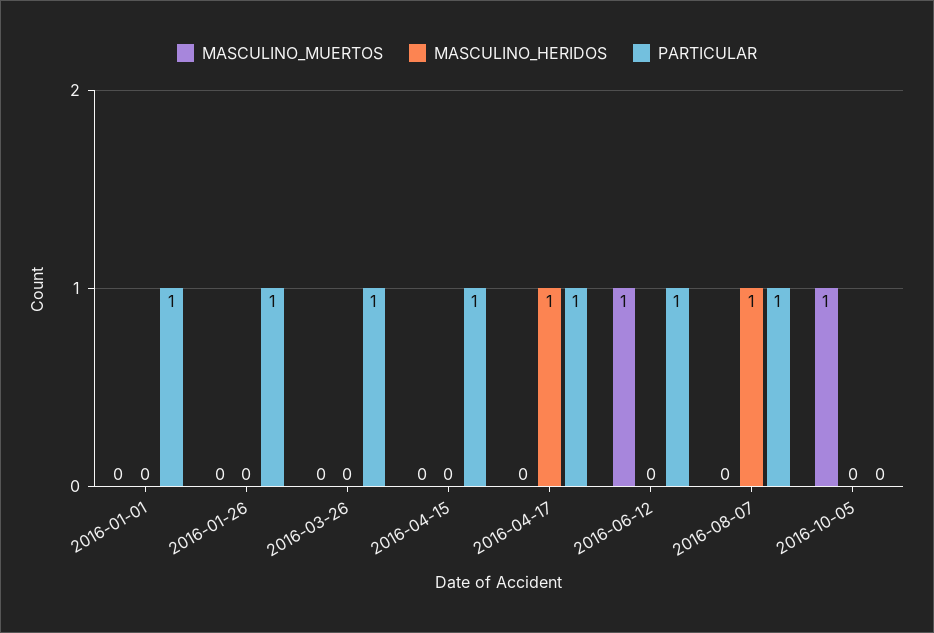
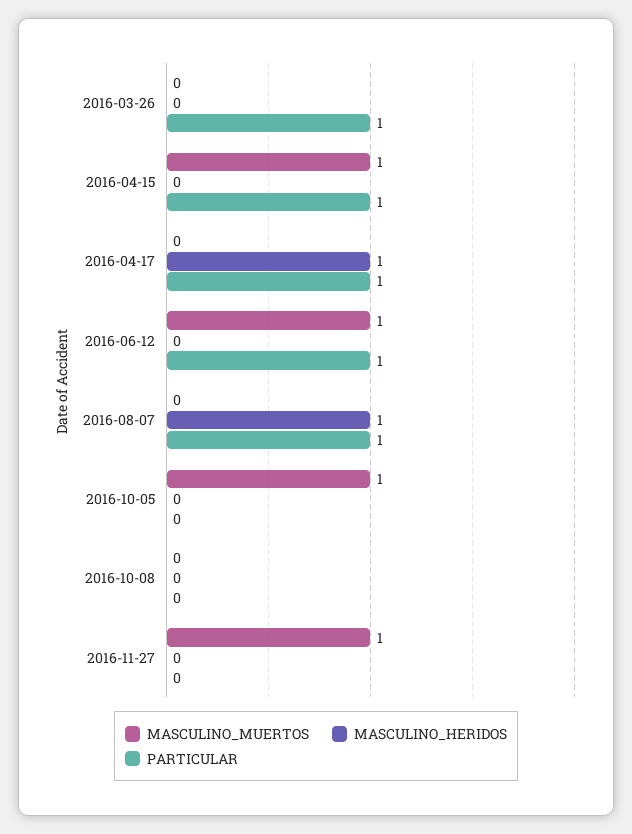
MASCULINO_MUERTOS, 2016-01-01: 0 -> none
MASCULINO_HERIDOS, 2016-01-01: 0 -> none
PARTICULAR, 2016-01-01: 1 -> none
MASCULINO_MUERTOS, 2016-01-26: 0 -> none
MASCULINO_HERIDOS, 2016-01-26: 0 -> none
PARTICULAR, 2016-01-26: 1 -> none
MASCULINO_MUERTOS, 2016-04-15: 0 -> 1
MASCULINO_MUERTOS, 2016-10-08: none -> 0
MASCULINO_HERIDOS, 2016-10-08: none -> 0
PARTICULAR, 2016-10-08: none -> 0
MASCULINO_MUERTOS, 2016-11-27: none -> 1
MASCULINO_HERIDOS, 2016-11-27: none -> 0
PARTICULAR, 2016-11-27: none -> 0

